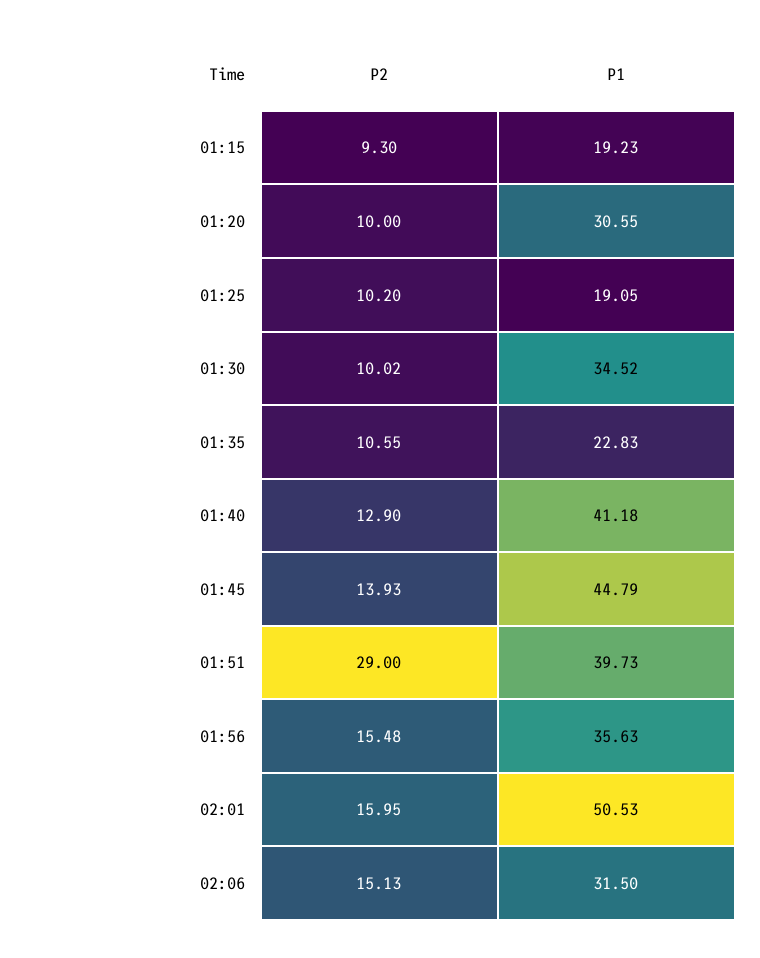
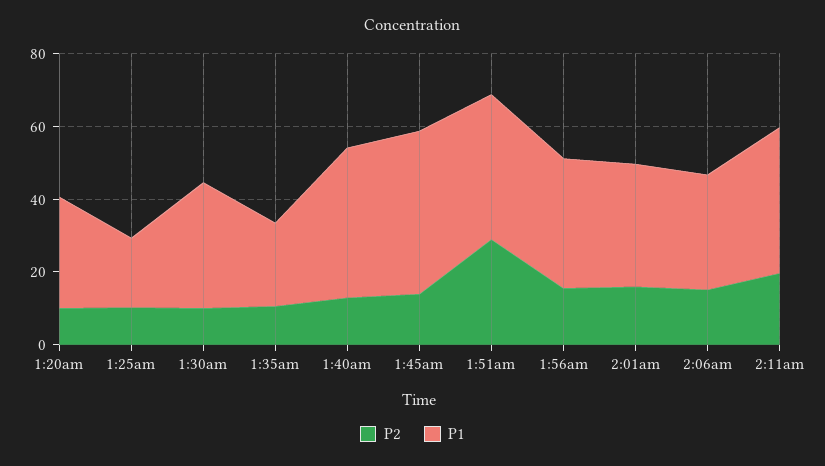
P2, 01:15: 9.3 -> none
P1, 01:15: 19.23 -> none
P1, 02:01: 50.53 -> 35
P2, 2:11am: none -> 20
P1, 2:11am: none -> 40

